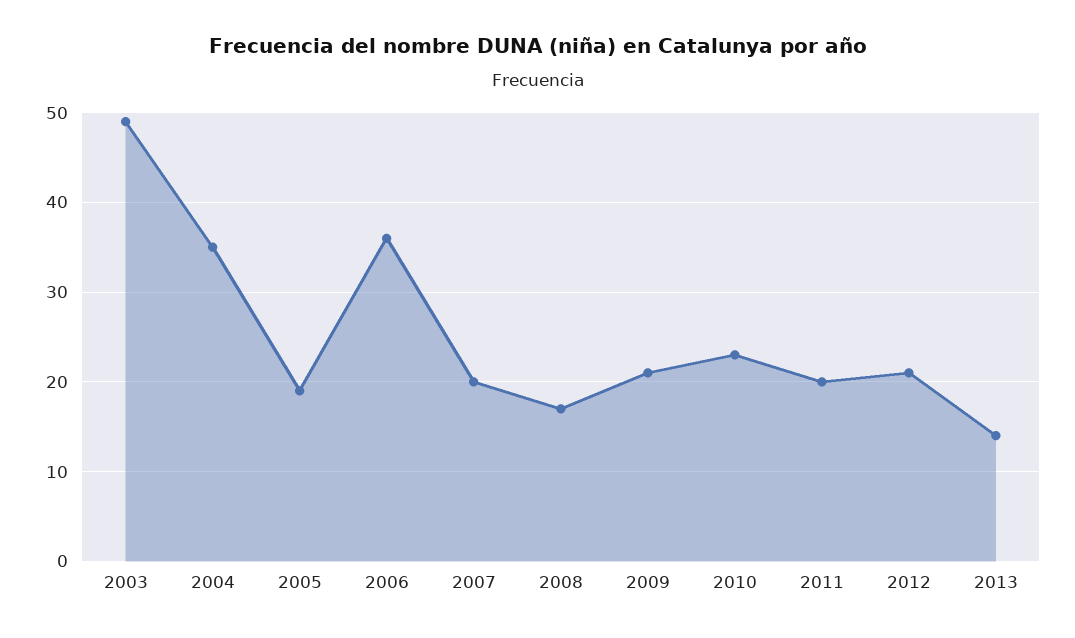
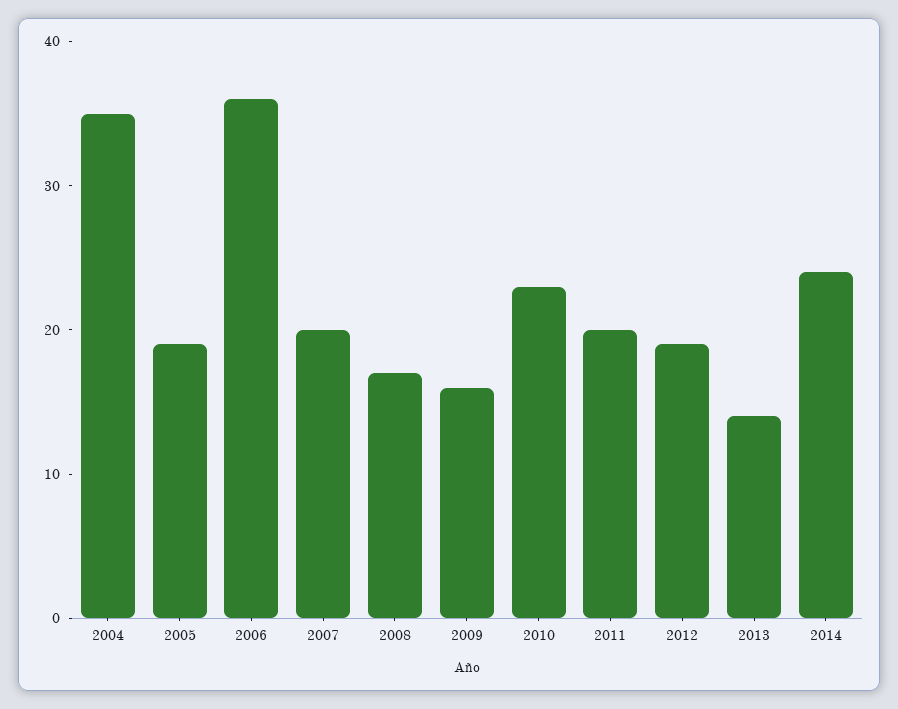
2003: 49 -> none
2009: 21 -> 16
2012: 21 -> 19
2014: none -> 24

